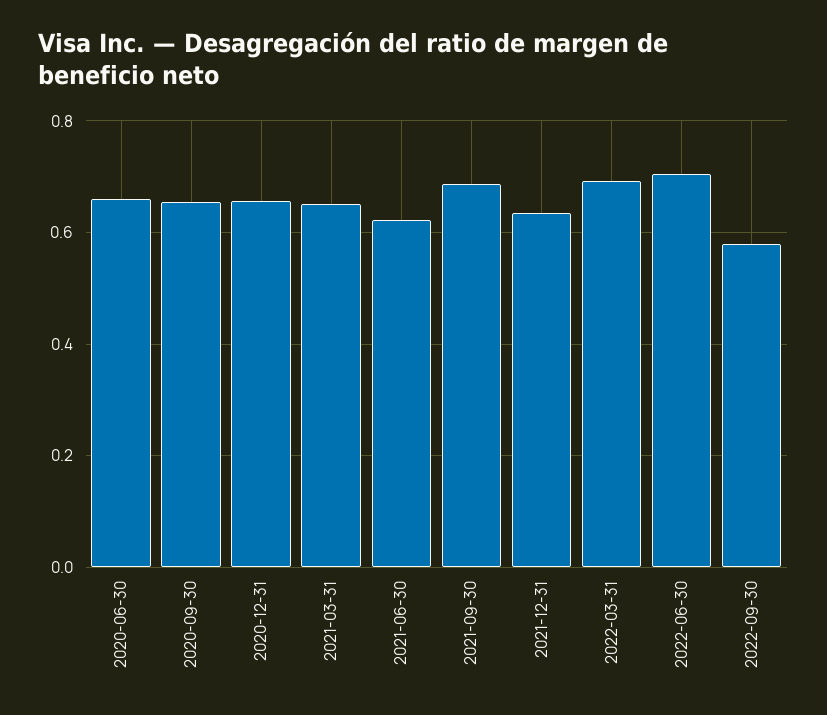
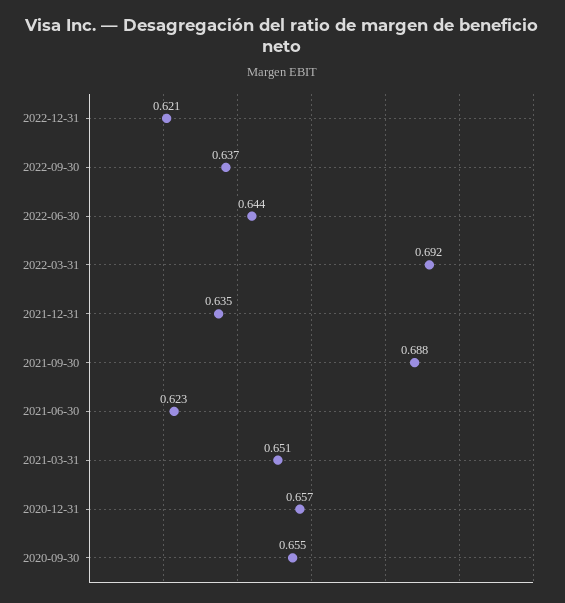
2020-06-30: 0.66 -> none
2022-06-30: 0.7 -> 0.644
2022-09-30: 0.58 -> 0.637
2022-12-31: none -> 0.621

